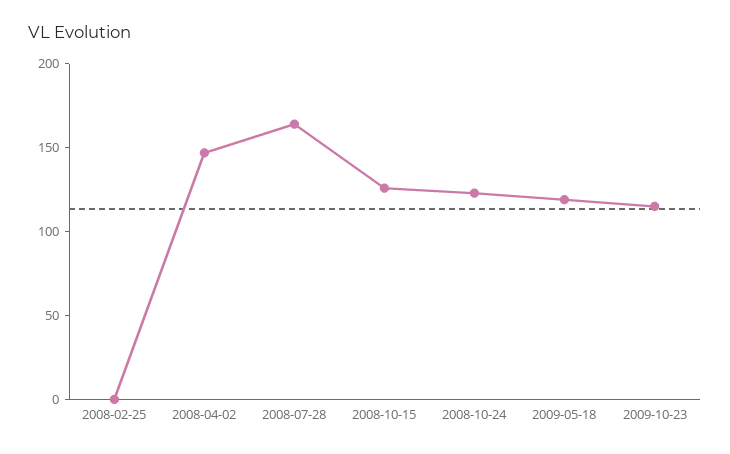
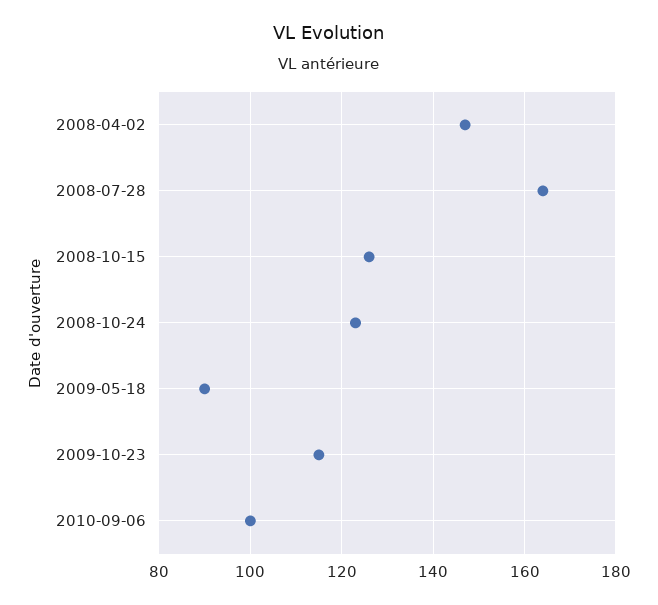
2008-02-25: 0 -> none
2009-05-18: 120 -> 90
2010-09-06: none -> 100

